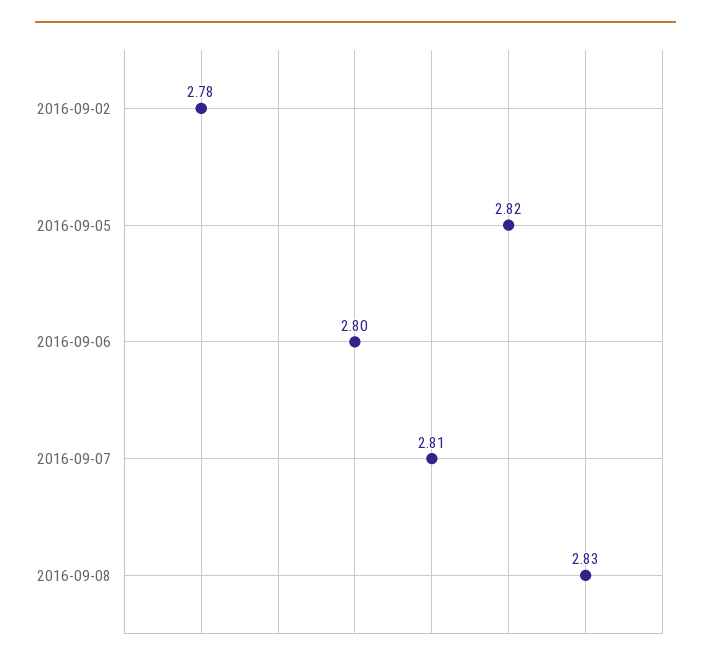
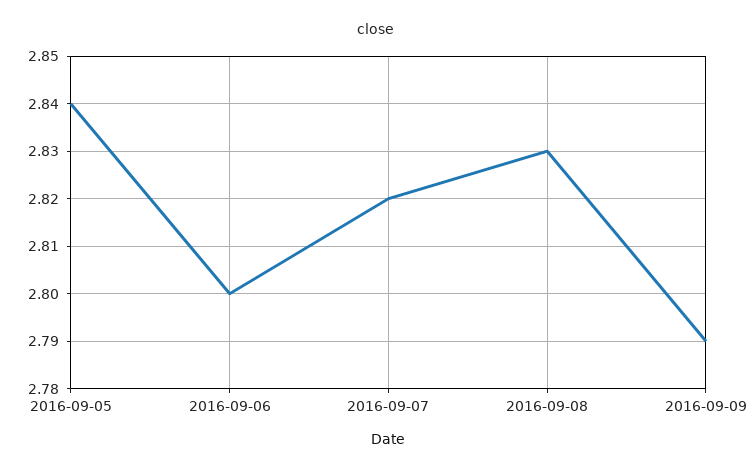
2016-09-02: 2.78 -> none
2016-09-05: 2.82 -> 2.84
2016-09-07: 2.81 -> 2.82
2016-09-09: none -> 2.79

